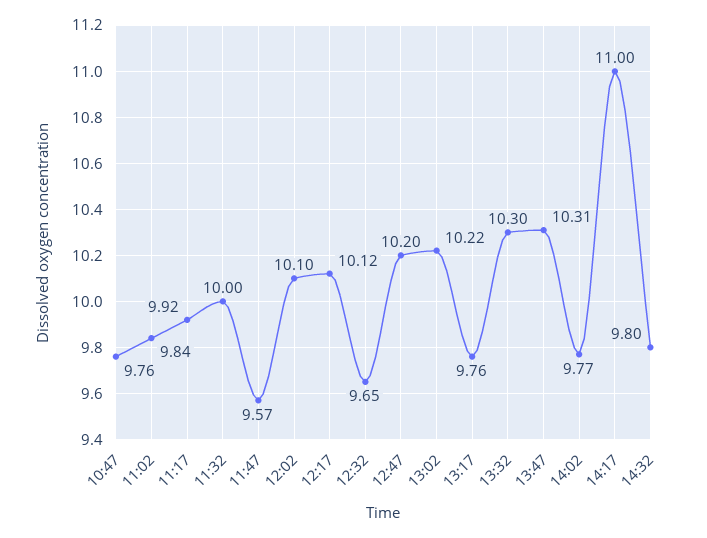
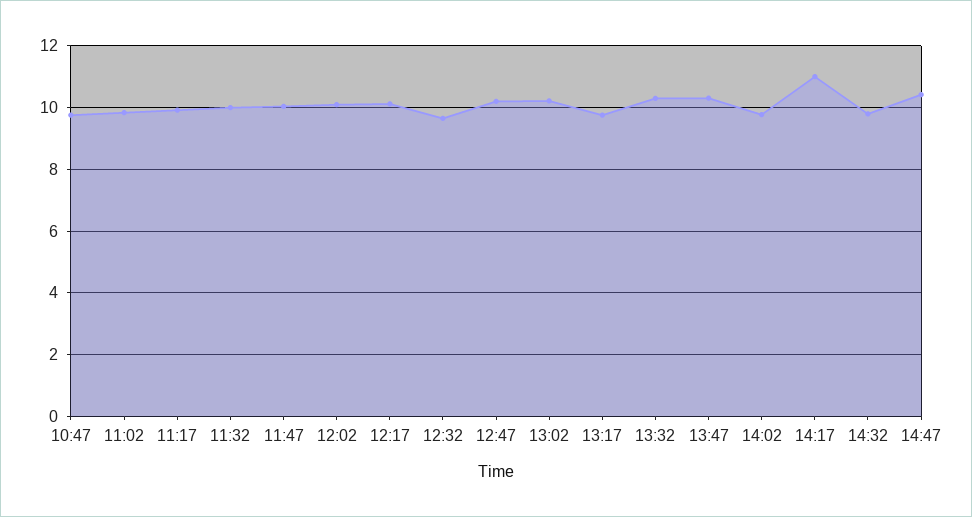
11:47: 9.57 -> 10
14:47: none -> 10.4

